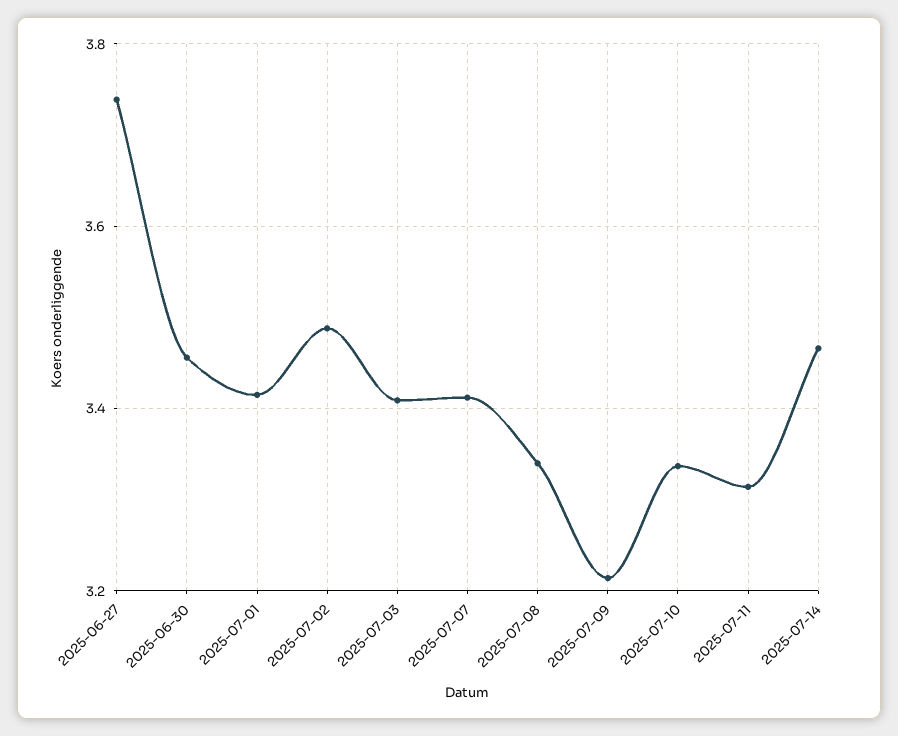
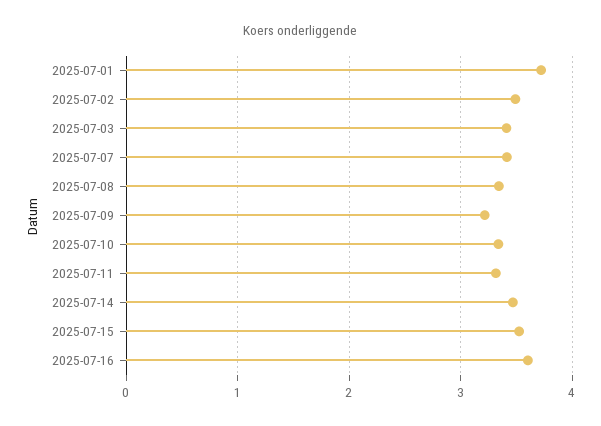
2025-06-27: 3.74 -> none
2025-06-30: 3.46 -> none
2025-07-01: 3.42 -> 3.7
2025-07-15: none -> 3.5
2025-07-16: none -> 3.6

